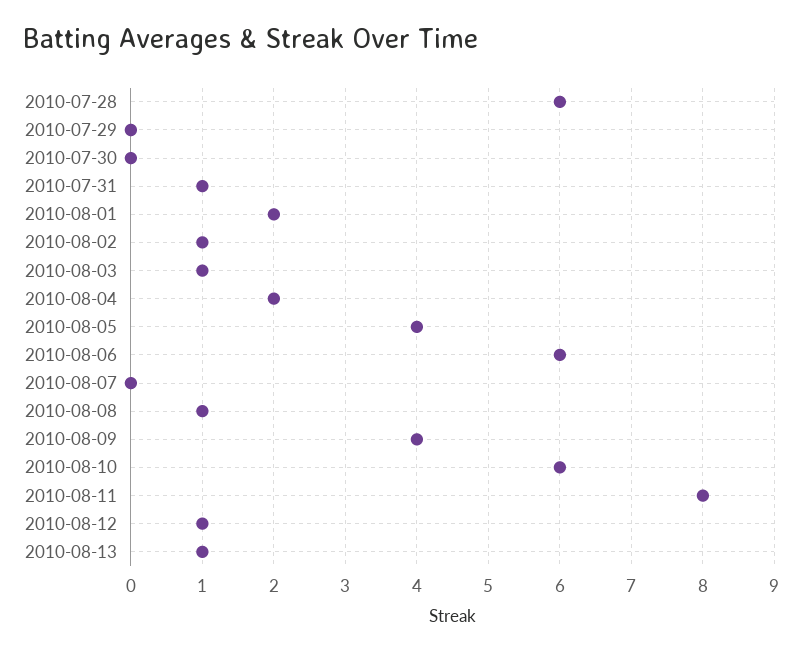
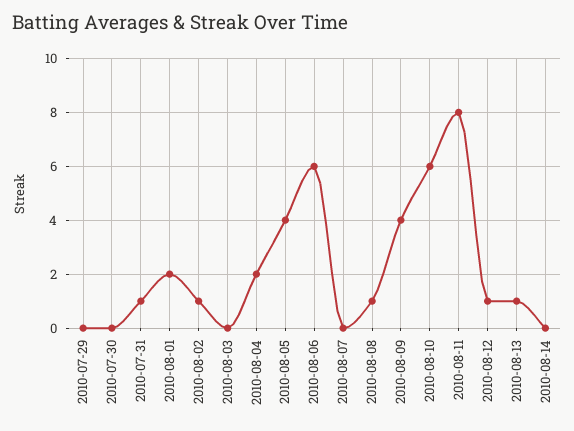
2010-07-28: 6 -> none
2010-08-03: 1 -> 0
2010-08-14: none -> 0

